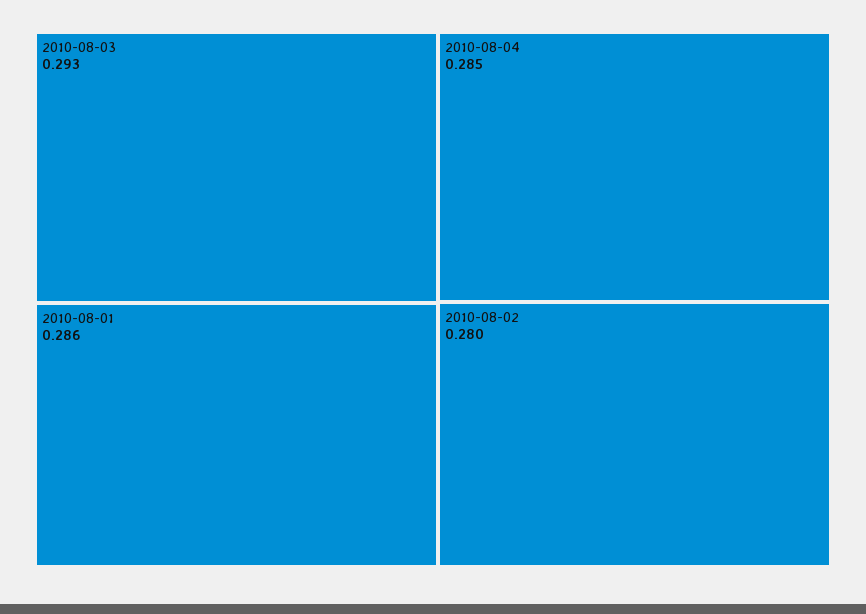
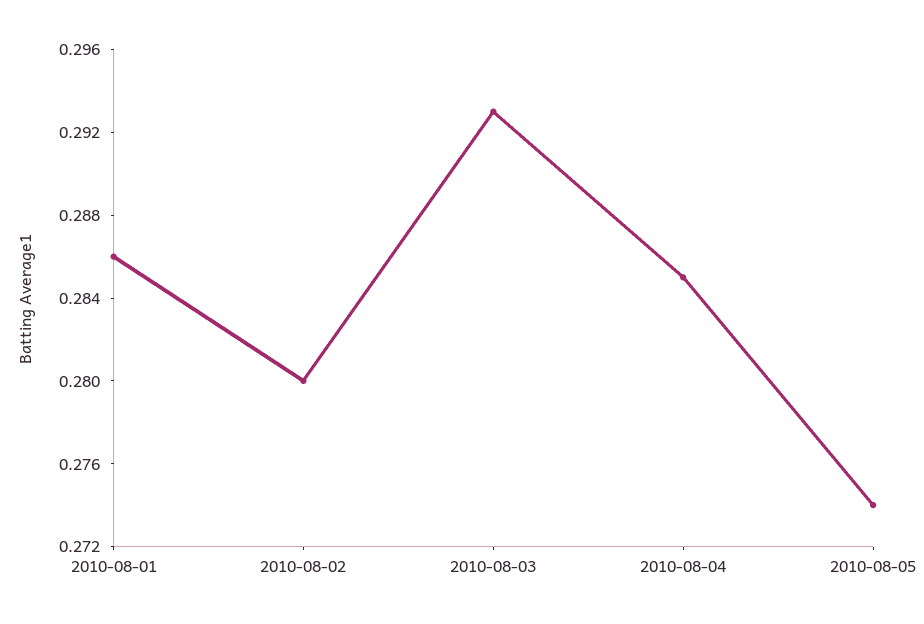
2010-08-05: none -> 0.274

